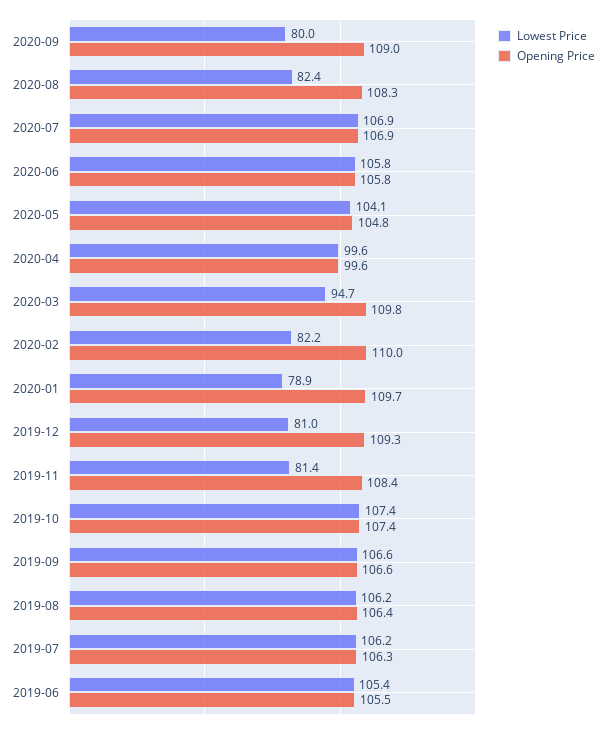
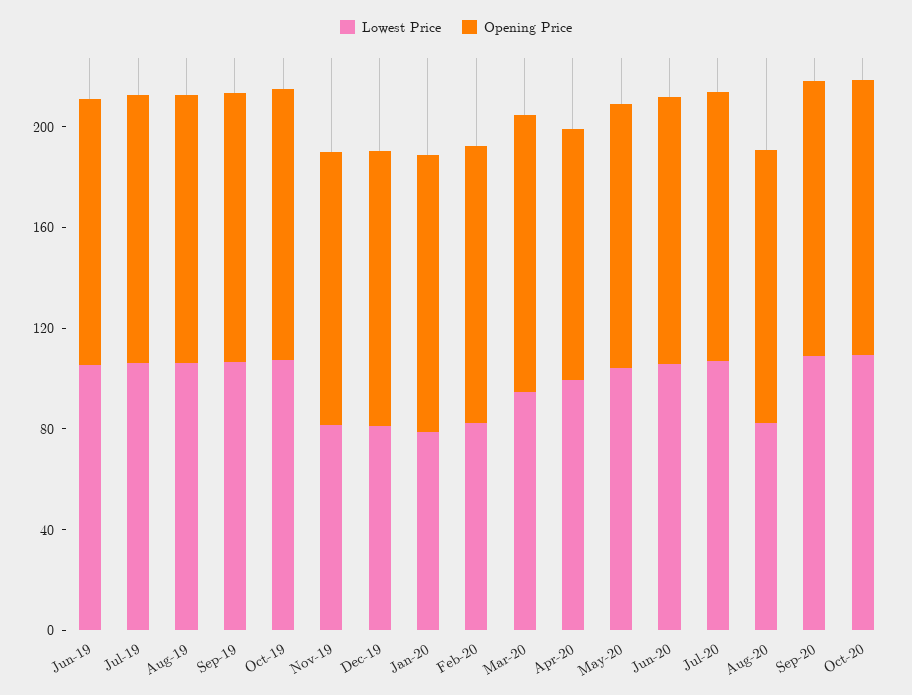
Lowest Price, 2020-09: 80 -> 110
Lowest Price, Oct-20: none -> 110
Opening Price, Oct-20: none -> 110

